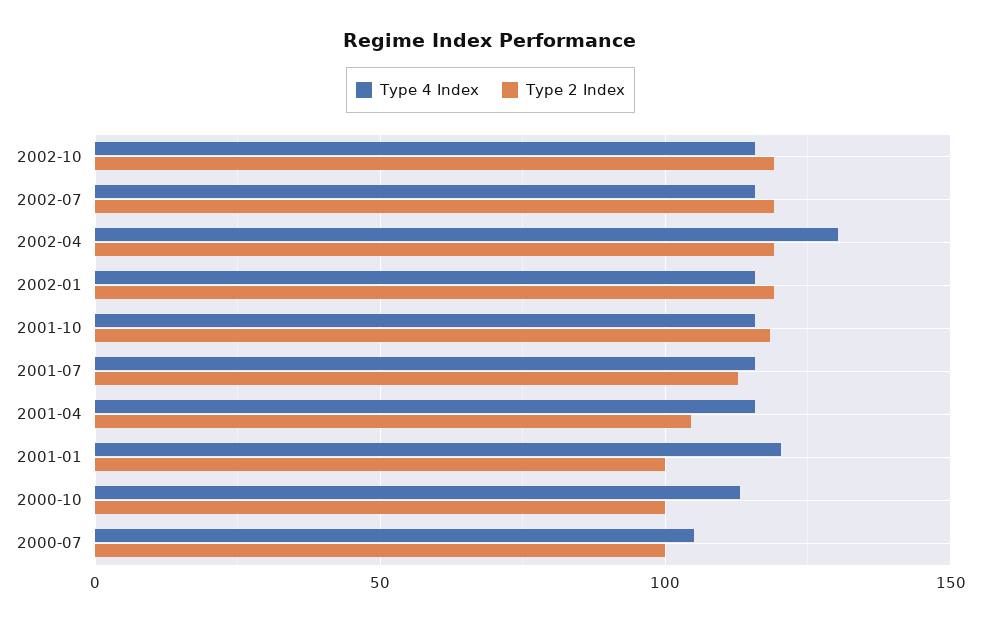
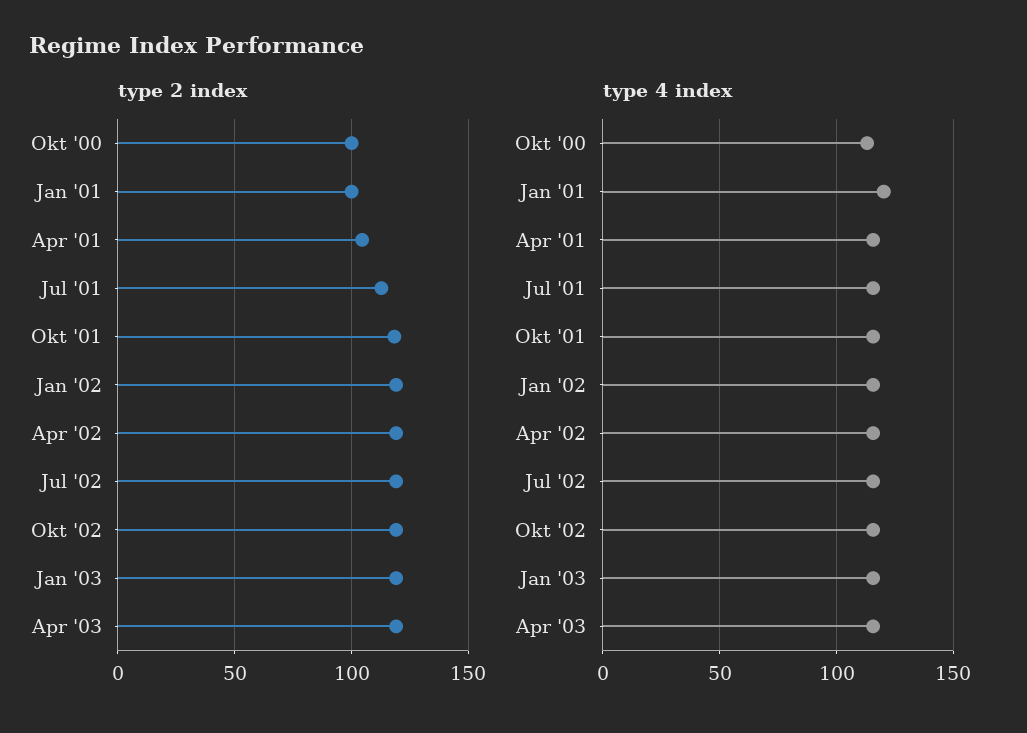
Type 4 Index, 2002-04: 130 -> 115
Type 4 Index, 2000-07: 105 -> none
Type 2 Index, 2000-07: 100 -> none
Type 2 Index, Jan '03: none -> 120
Type 2 Index, Apr '03: none -> 120
Type 4 Index, Jan '03: none -> 115
Type 4 Index, Apr '03: none -> 115

